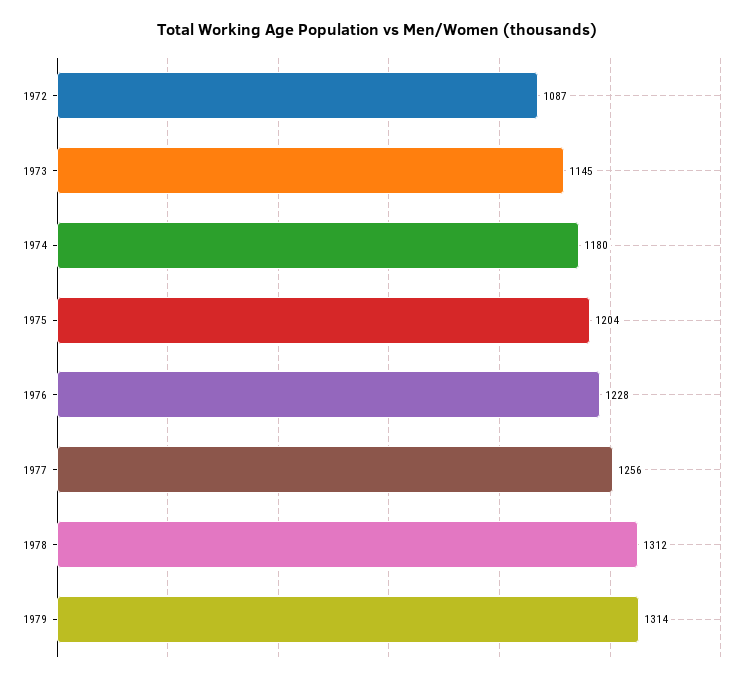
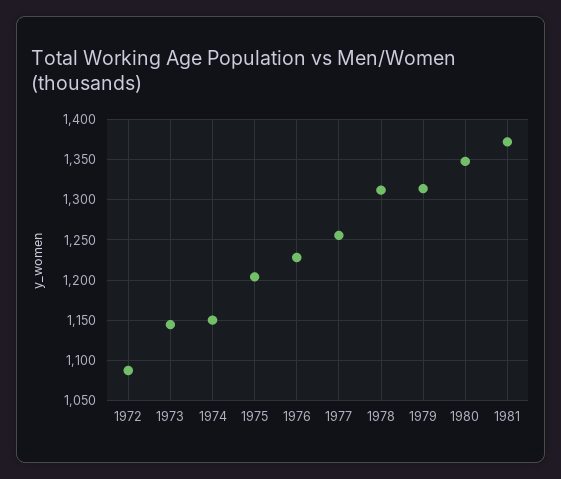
1974: 1180 -> 1150
1980: none -> 1350
1981: none -> 1370

